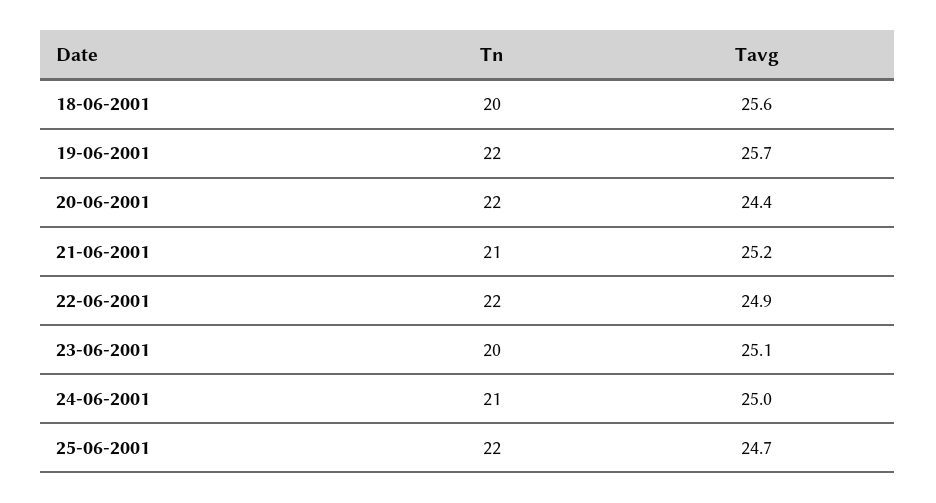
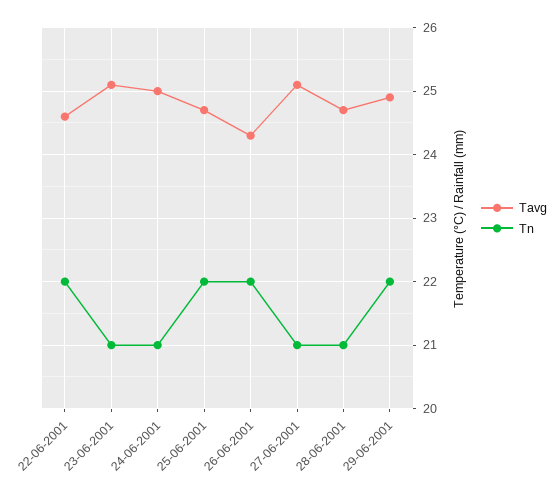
Tn, 18-06-2001: 20 -> none
Tavg, 18-06-2001: 25.6 -> none
Tn, 19-06-2001: 22 -> none
Tavg, 19-06-2001: 25.7 -> none
Tn, 20-06-2001: 22 -> none
Tavg, 20-06-2001: 24.4 -> none
Tn, 21-06-2001: 21 -> none
Tavg, 21-06-2001: 25.2 -> none
Tavg, 22-06-2001: 24.9 -> 24.6
Tn, 23-06-2001: 20 -> 21
Tavg, 26-06-2001: none -> 24.3
Tn, 26-06-2001: none -> 22
Tavg, 27-06-2001: none -> 25.1
Tn, 27-06-2001: none -> 21
Tavg, 28-06-2001: none -> 24.7
Tn, 28-06-2001: none -> 21
Tavg, 29-06-2001: none -> 24.9
Tn, 29-06-2001: none -> 22

